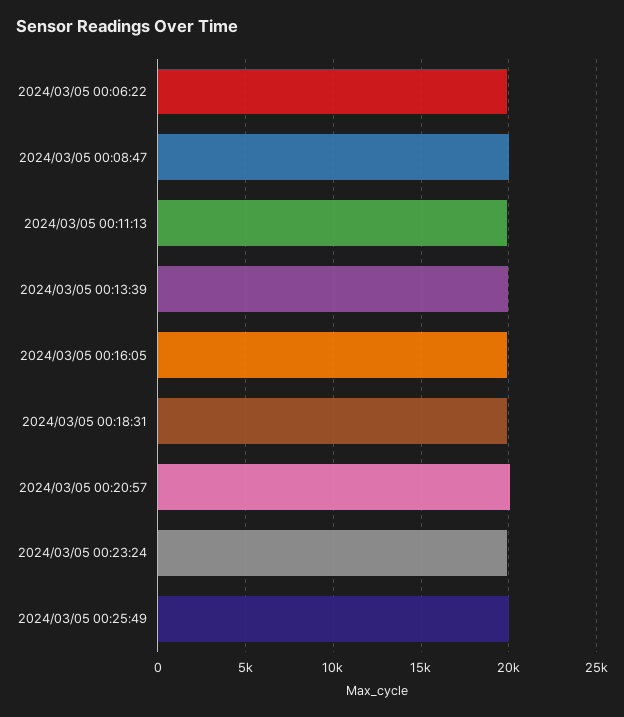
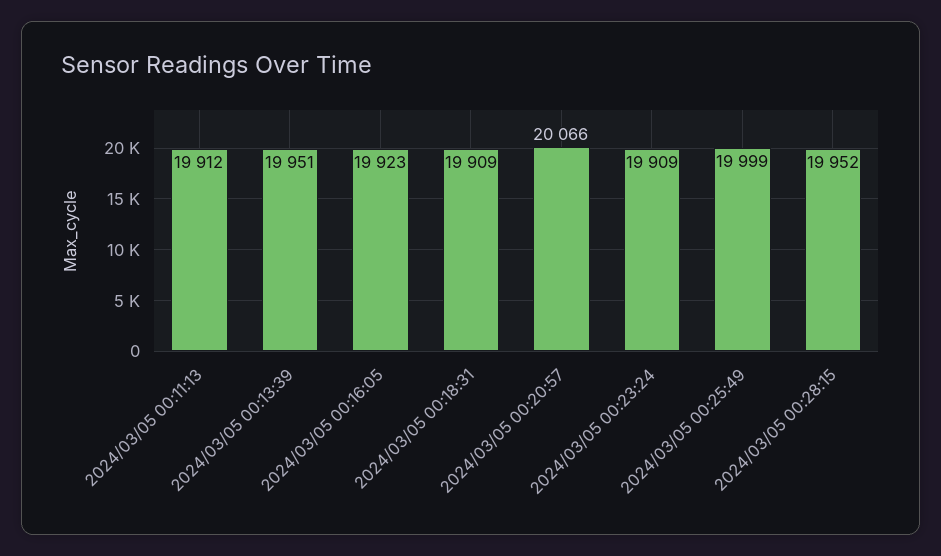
2024/03/05 00:06:22: 20000 -> none
2024/03/05 00:08:47: 20000 -> none
2024/03/05 00:28:15: none -> 19952

